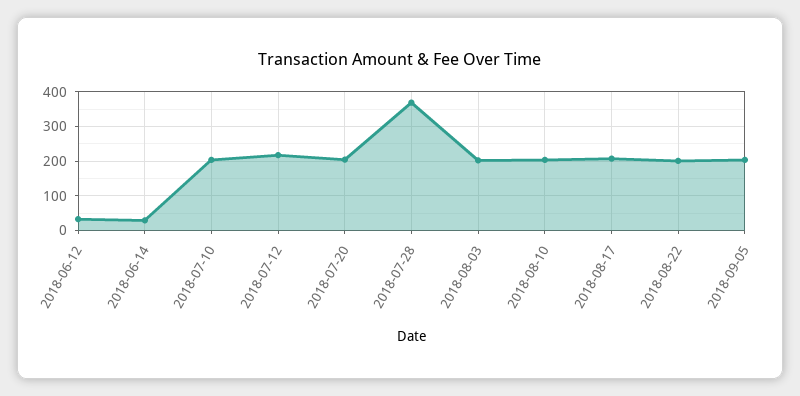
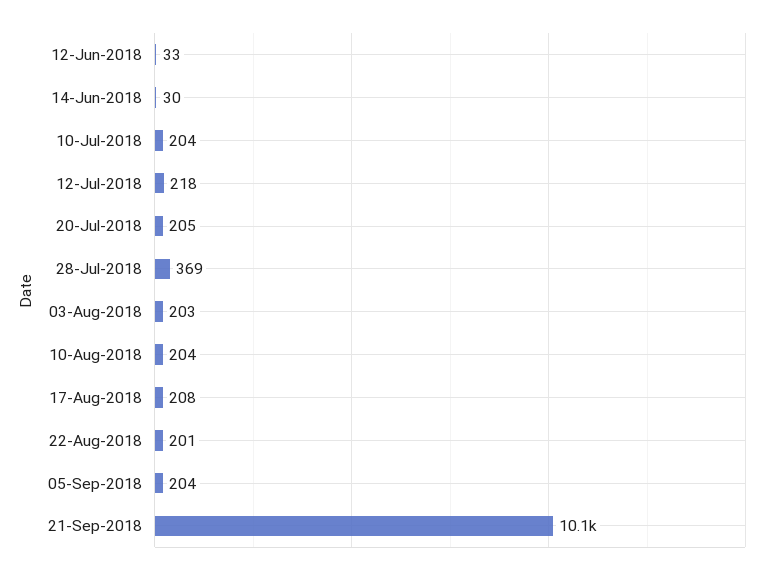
21-Sep-2018: none -> 10100

